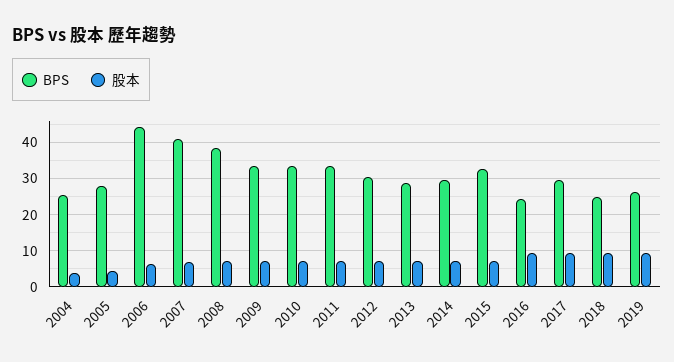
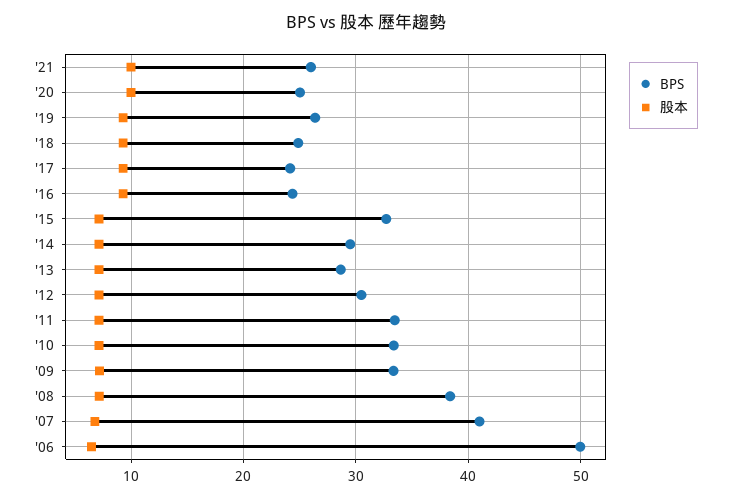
BPS, 2004: 26 -> none
股本, 2004: 4 -> none
BPS, 2005: 28 -> none
股本, 2005: 4 -> none
BPS, 2006: 44 -> 50
BPS, 2017: 30 -> 24
BPS, '21: none -> 26
股本, '21: none -> 10
BPS, '20: none -> 25
股本, '20: none -> 10

